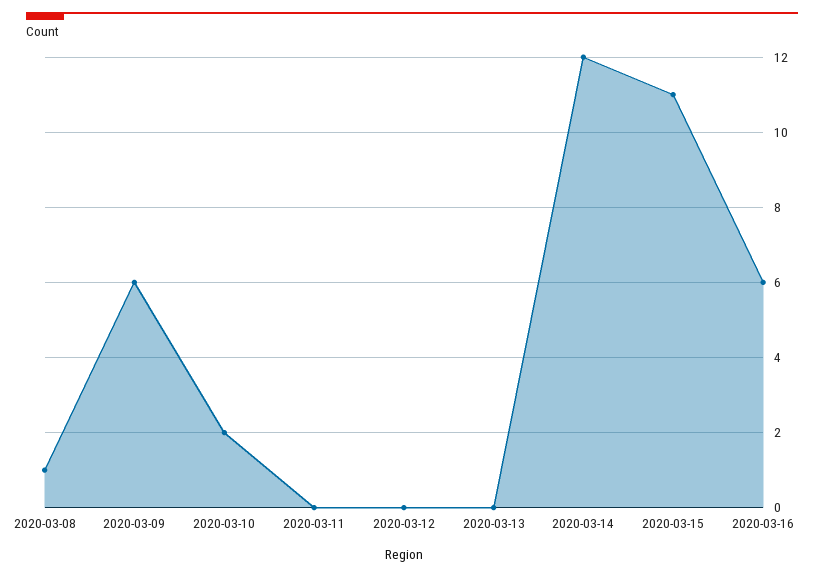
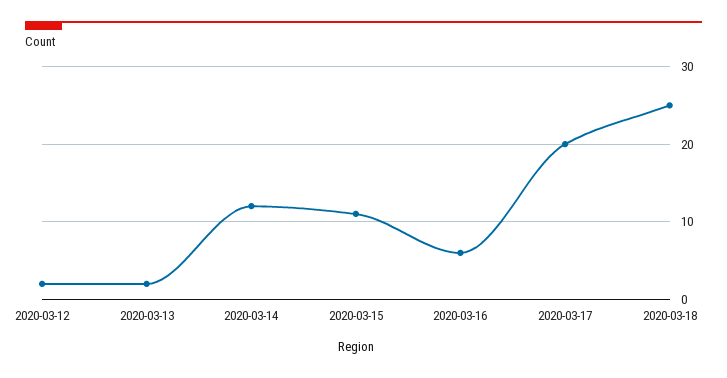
2020-03-08: 1 -> none
2020-03-09: 6 -> none
2020-03-10: 2 -> none
2020-03-11: 0 -> none
2020-03-12: 0 -> 2
2020-03-13: 0 -> 2
2020-03-17: none -> 20
2020-03-18: none -> 25

